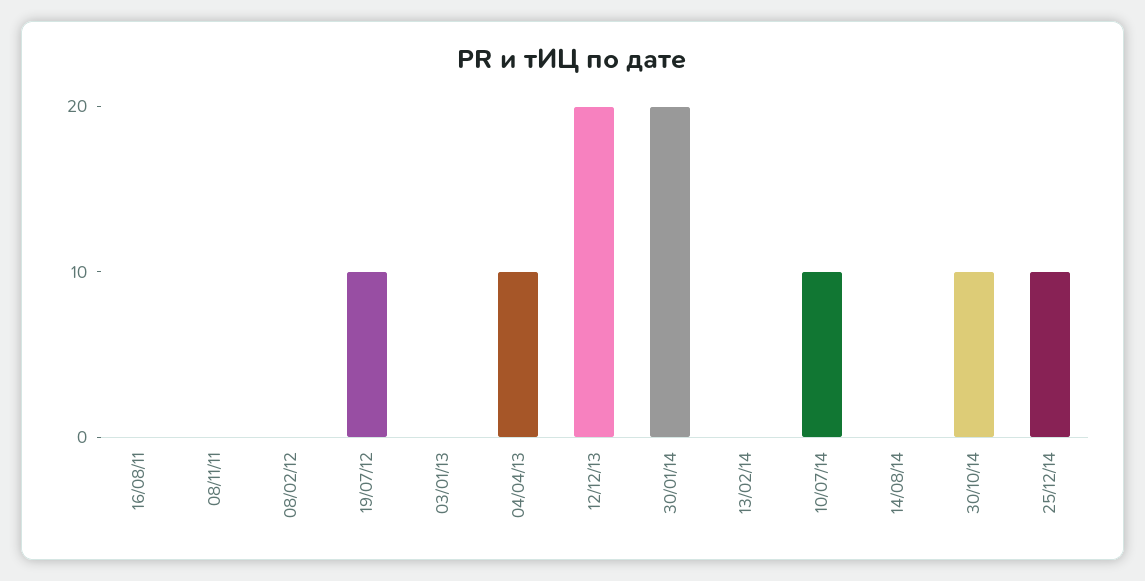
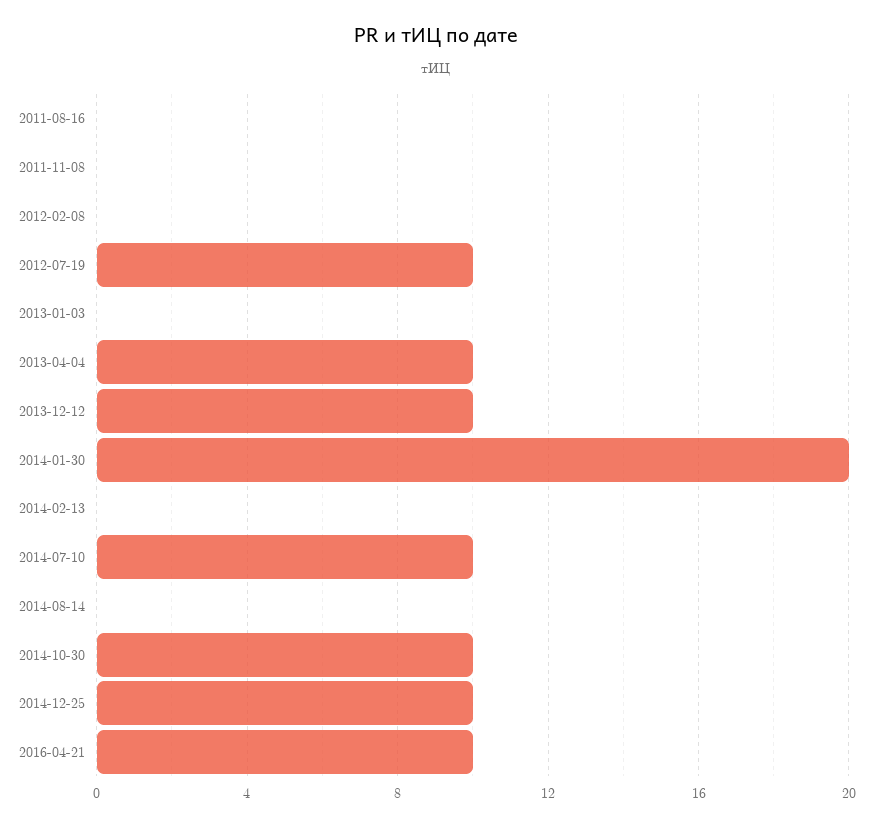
12/12/13: 20 -> 10
2016-04-21: none -> 10

